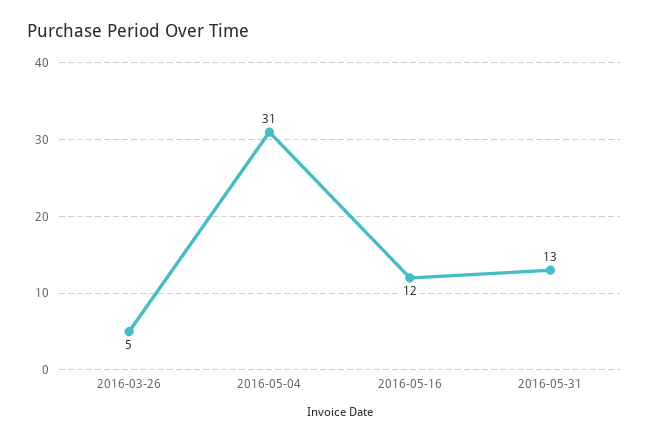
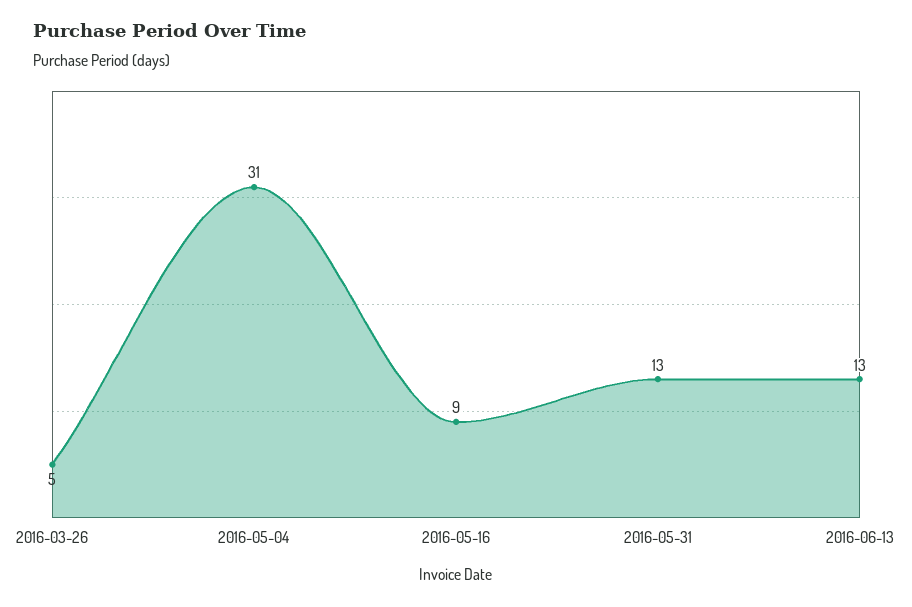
2016-05-16: 12 -> 9
2016-06-13: none -> 13

